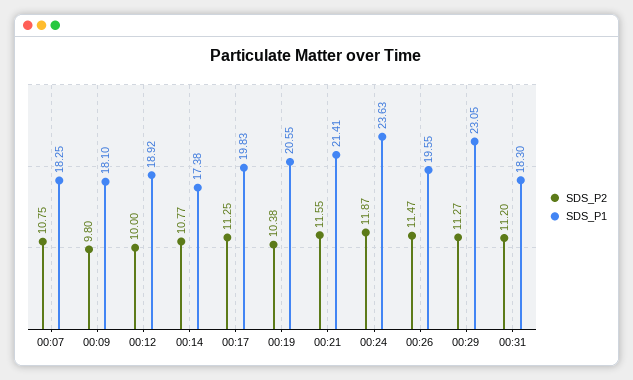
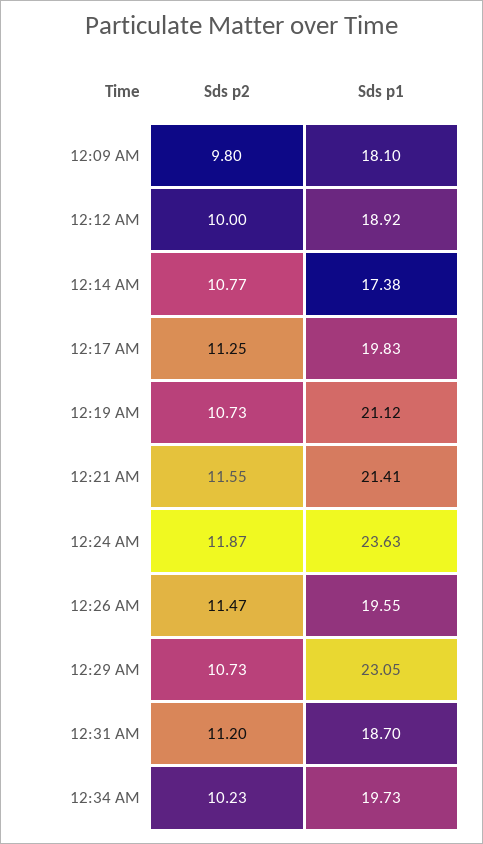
SDS_P2, 00:07: 10.75 -> none
SDS_P1, 00:07: 18.25 -> none
SDS_P2, 00:19: 10.38 -> 10.73
SDS_P1, 00:19: 20.55 -> 21.12
SDS_P2, 00:29: 11.27 -> 10.73
SDS_P1, 00:31: 18.3 -> 18.7
SDS_P2, 12:34 AM: none -> 10.23
SDS_P1, 12:34 AM: none -> 19.73

